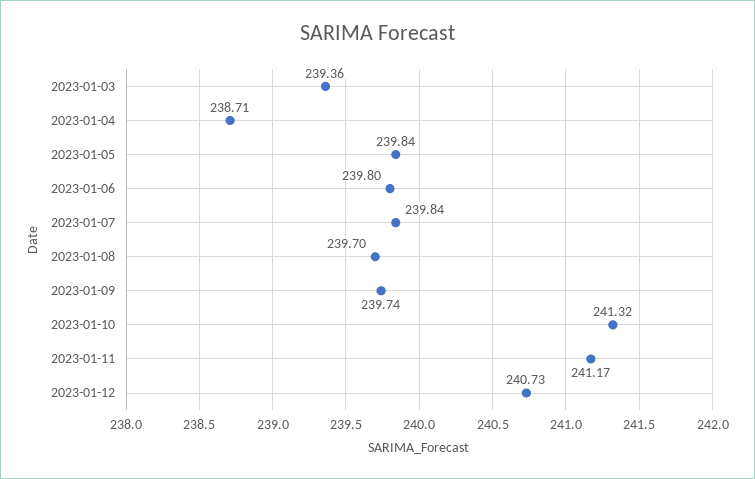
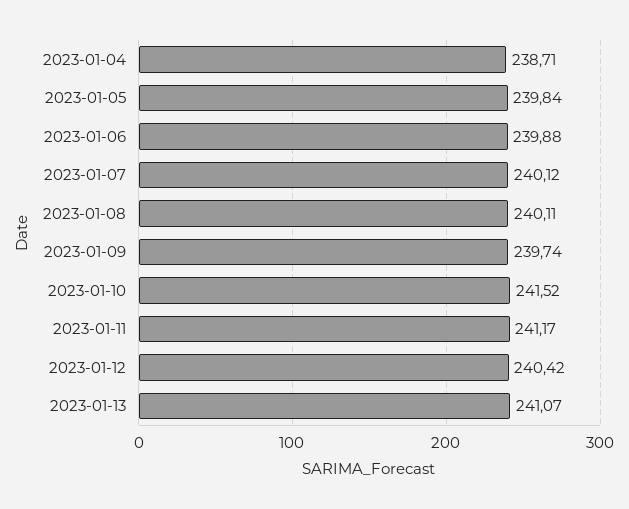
2023-01-03: 239.36 -> none
2023-01-06: 239.8 -> 239.88
2023-01-07: 239.84 -> 240.12
2023-01-08: 239.7 -> 240.11
2023-01-10: 241.32 -> 241.52
2023-01-12: 240.73 -> 240.42
2023-01-13: none -> 241.07

